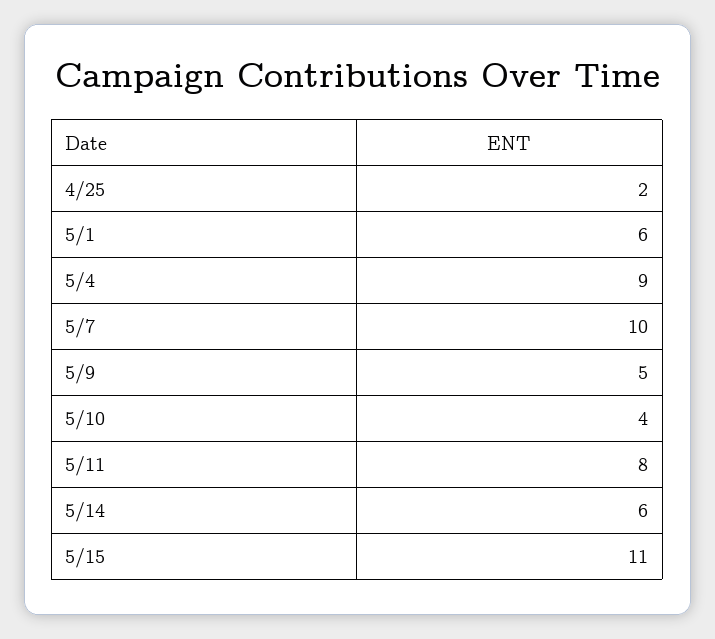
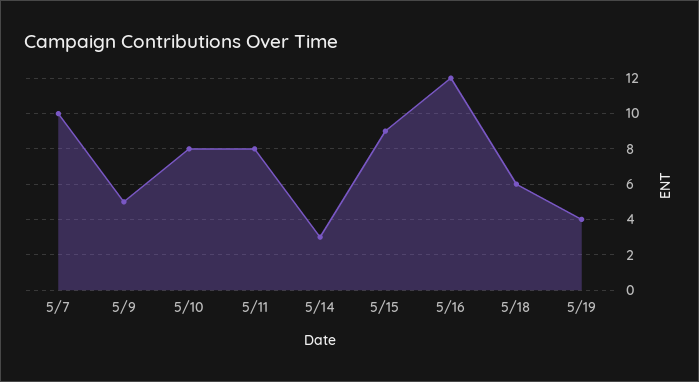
4/25: 2 -> none
5/1: 6 -> none
5/4: 9 -> none
5/10: 4 -> 8
5/14: 6 -> 3
5/15: 11 -> 9
5/16: none -> 12
5/18: none -> 6
5/19: none -> 4

